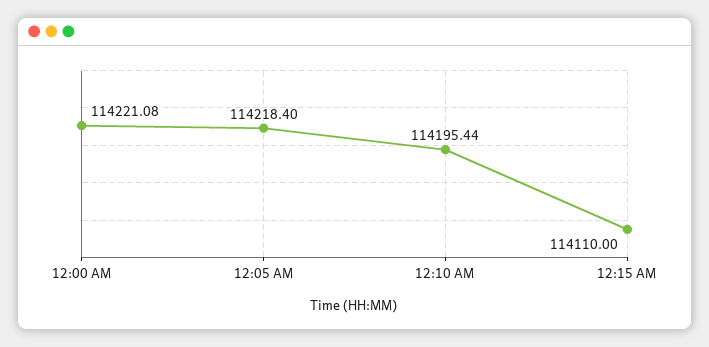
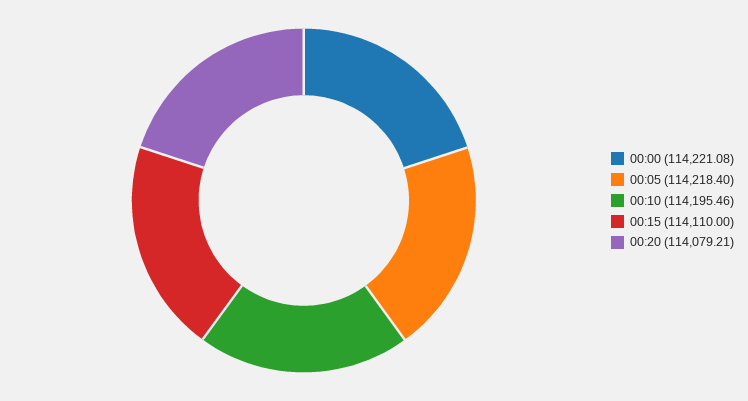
12:10 AM: 114195.44 -> 114195.46
00:20: none -> 114079.21

